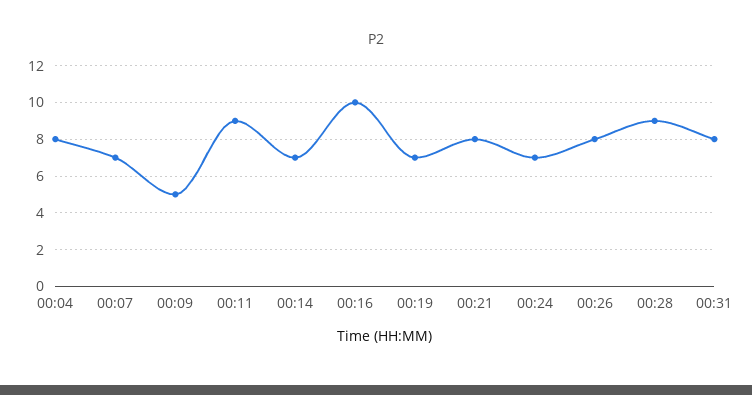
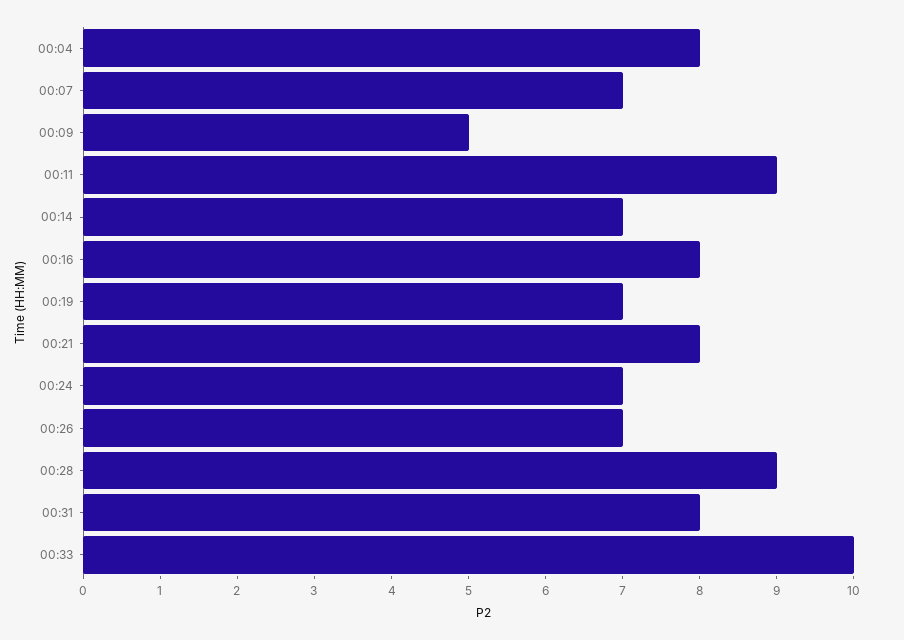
00:16: 10 -> 8
00:26: 8 -> 7
00:33: none -> 10

